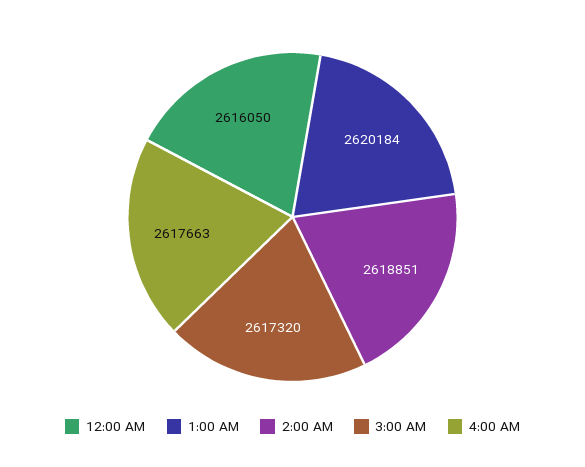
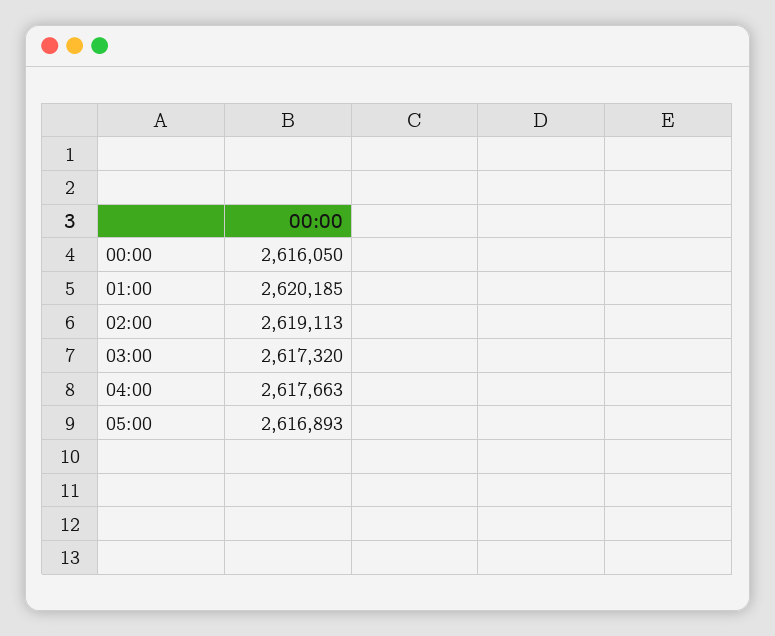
1:00 AM: 2620184 -> 2620185
2:00 AM: 2618851 -> 2619113
05:00: none -> 2616893

